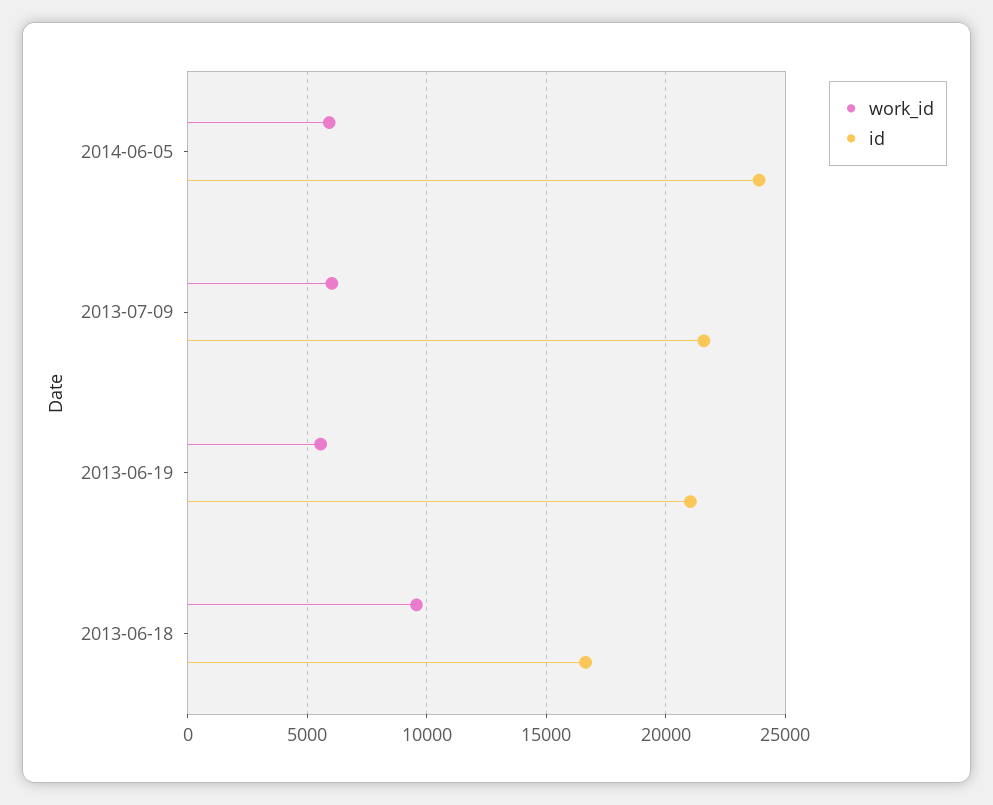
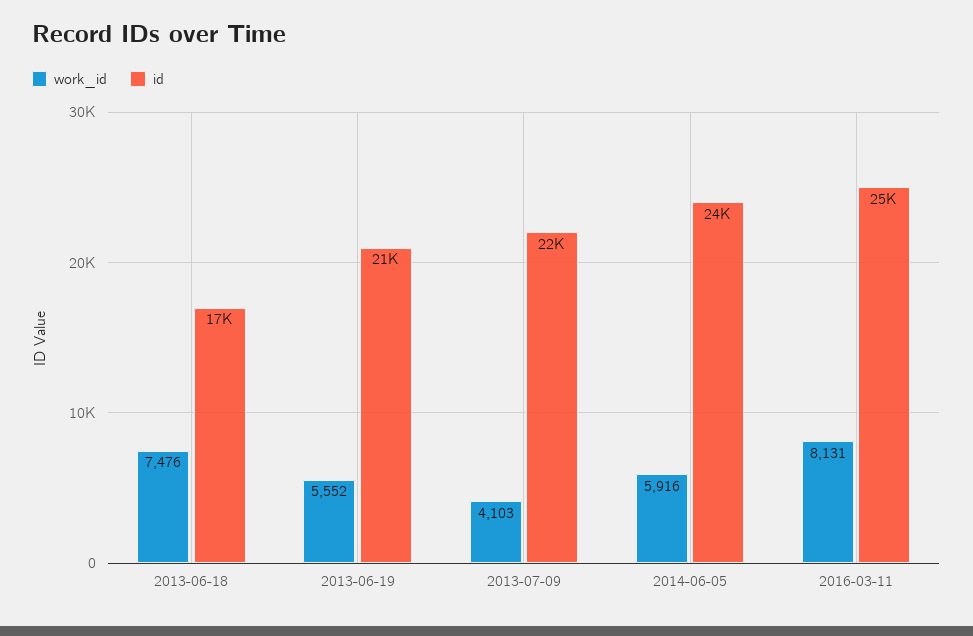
work_id, 2013-07-09: 6000 -> 4103
work_id, 2013-06-18: 9500 -> 7476
work_id, 2016-03-11: none -> 8131
id, 2016-03-11: none -> 25000

